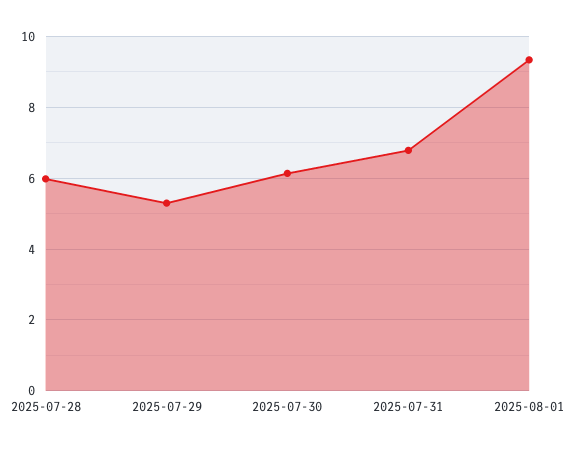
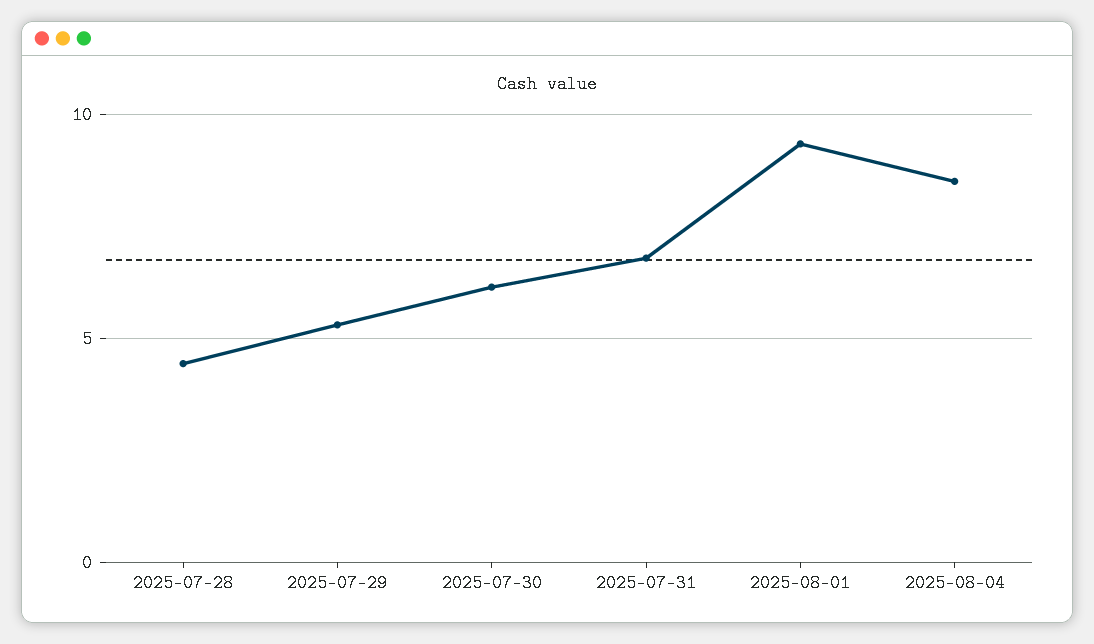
2025-07-28: 6 -> 4.5
2025-08-04: none -> 8.5

